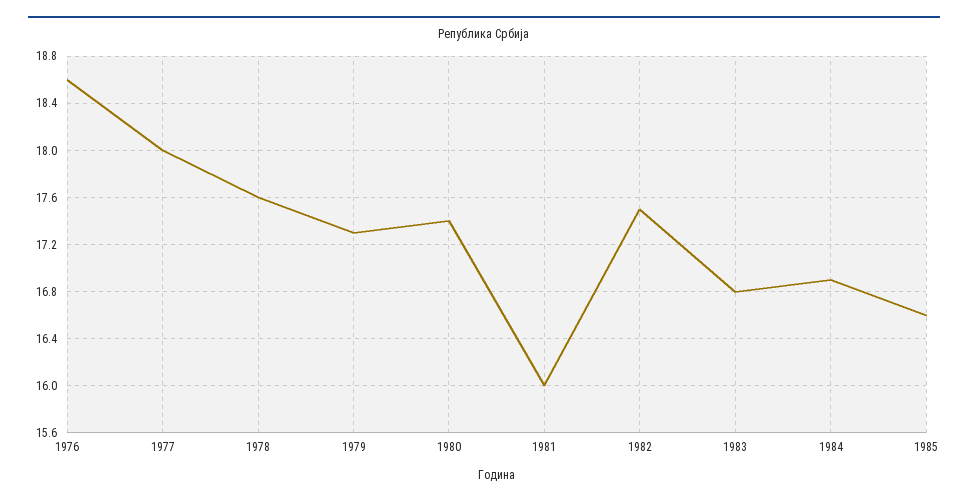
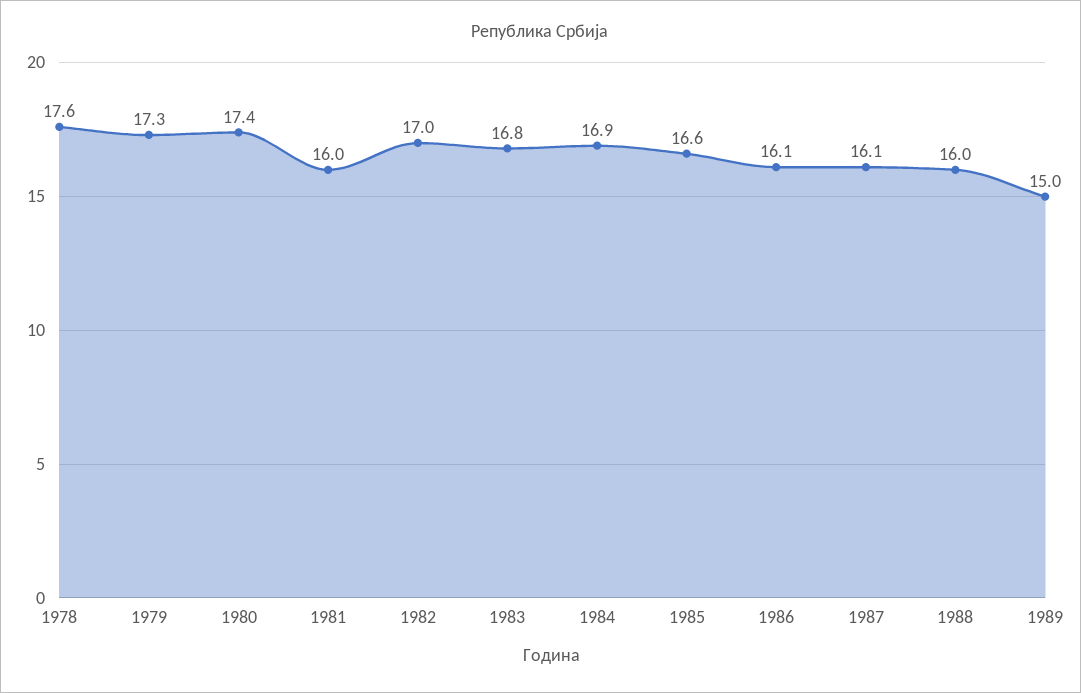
1976: 18.6 -> none
1977: 18 -> none
1982: 17.5 -> 17
1986: none -> 16.1
1987: none -> 16.1
1988: none -> 16
1989: none -> 15

